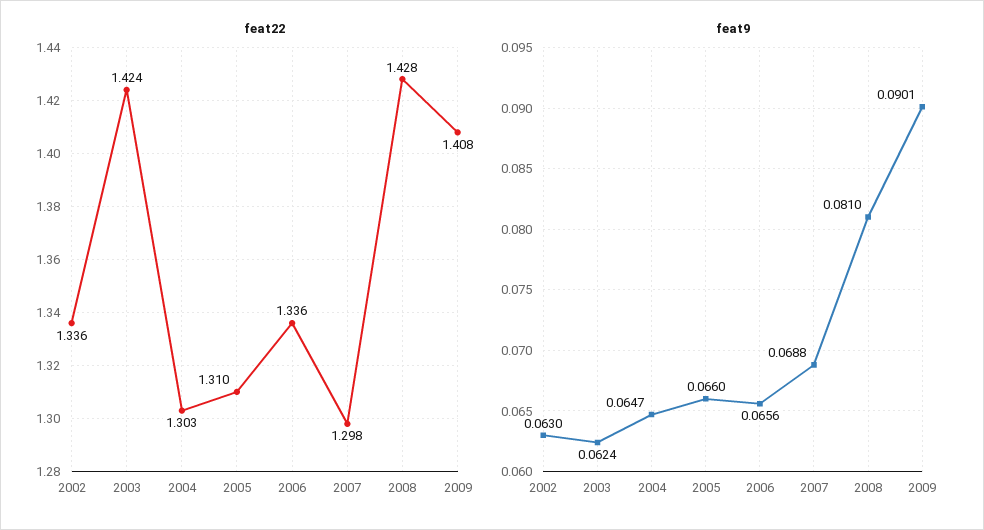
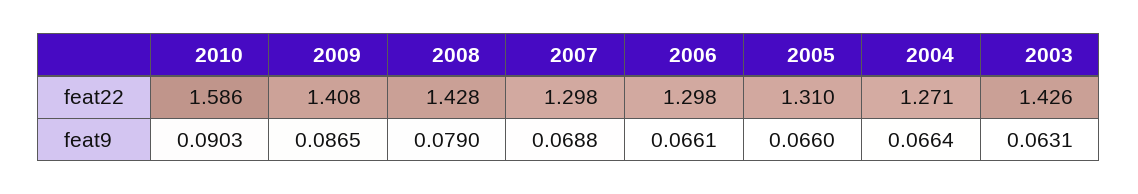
feat22, 2002: 1.336 -> none
feat22, 2003: 1.424 -> 1.426
feat22, 2004: 1.303 -> 1.271
feat22, 2006: 1.336 -> 1.298
feat9, 2002: 0.063 -> none
feat9, 2003: 0.0624 -> 0.0631
feat9, 2004: 0.0647 -> 0.0664
feat9, 2006: 0.0656 -> 0.0661
feat9, 2008: 0.081 -> 0.079
feat9, 2009: 0.0901 -> 0.0865
feat22, 2010: none -> 1.586
feat9, 2010: none -> 0.0903

